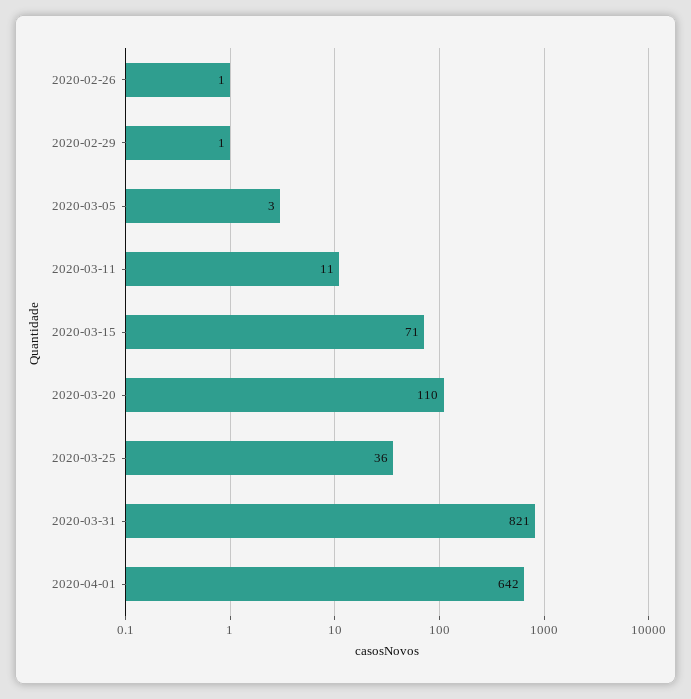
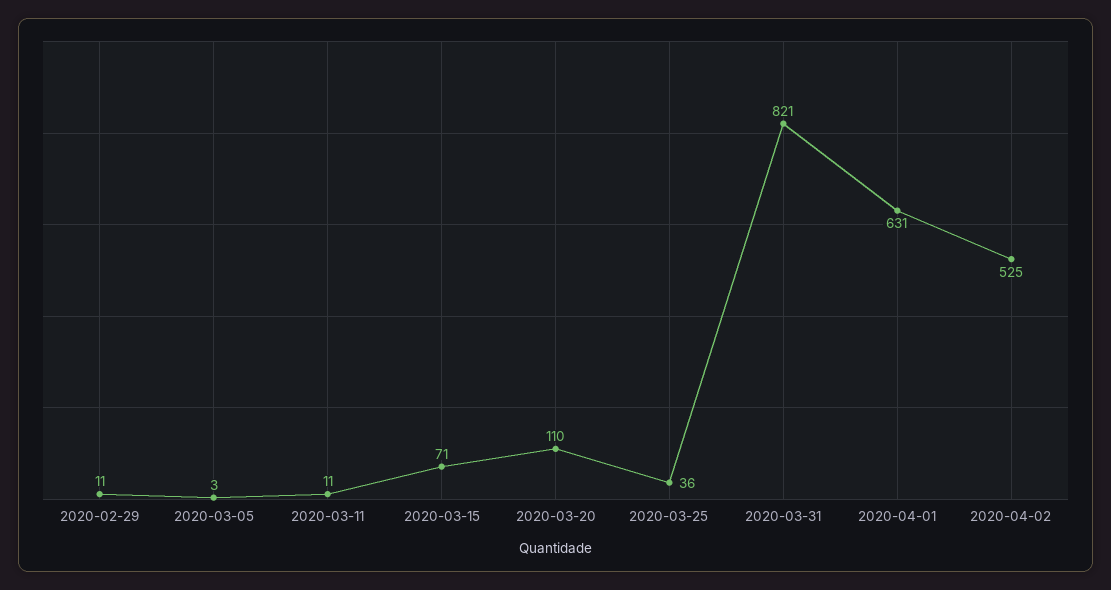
2020-02-26: 1 -> none
2020-02-29: 1 -> 11
2020-04-01: 642 -> 631
2020-04-02: none -> 525

